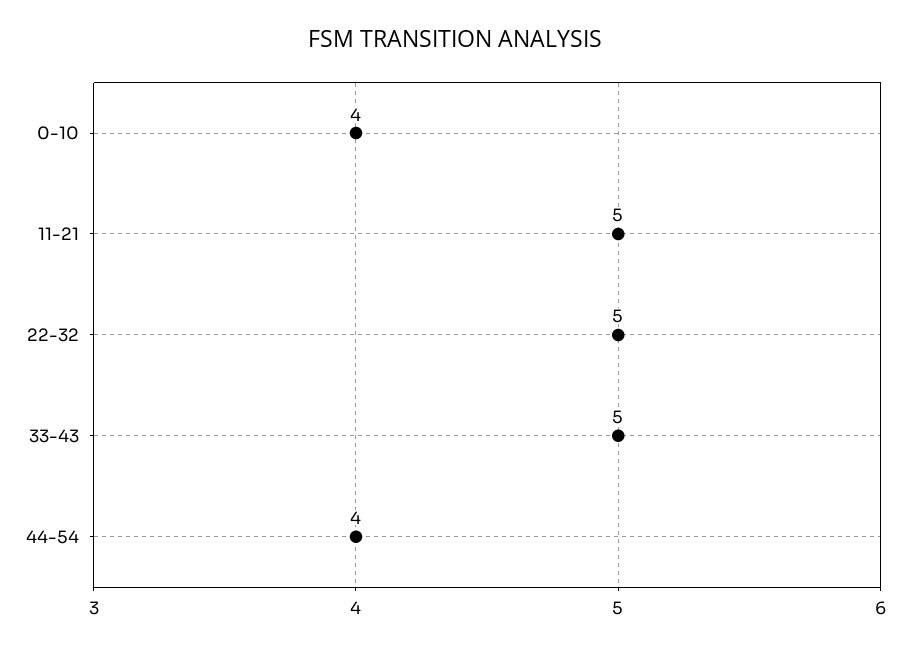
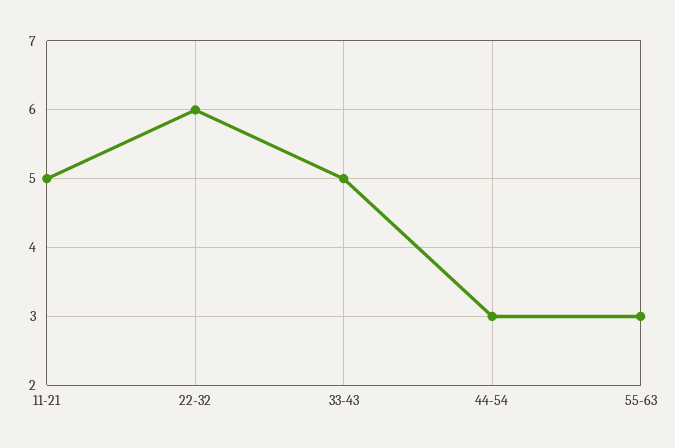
0-10: 4 -> none
22-32: 5 -> 6
44-54: 4 -> 3
55-63: none -> 3

